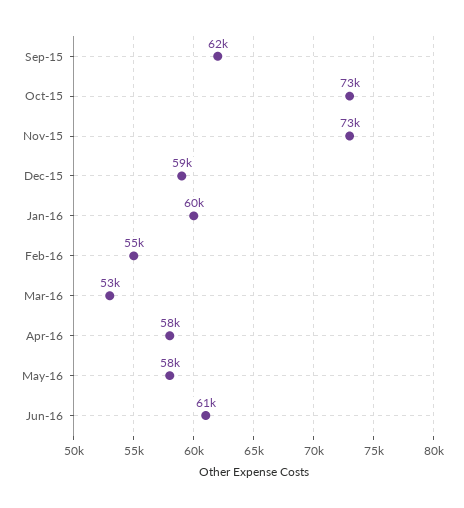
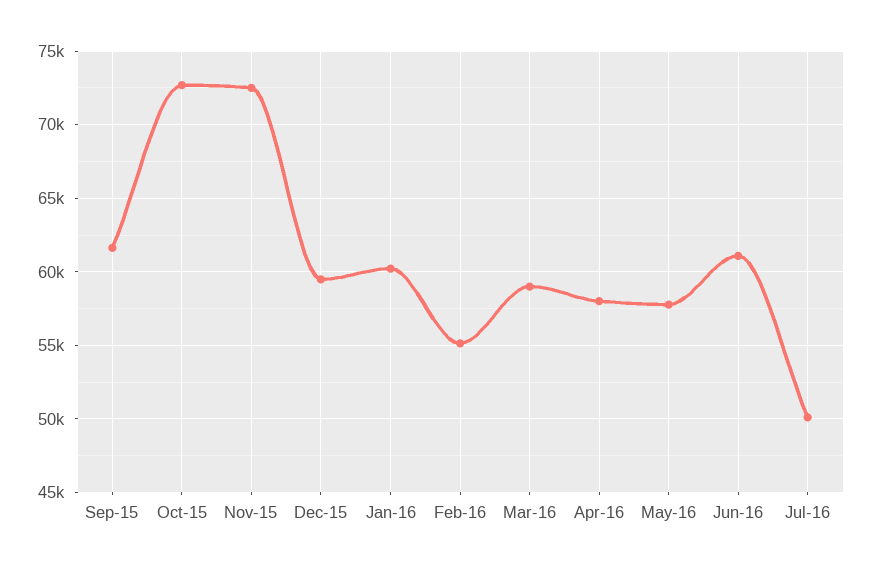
Mar-16: 53000 -> 59000
Jul-16: none -> 50000

